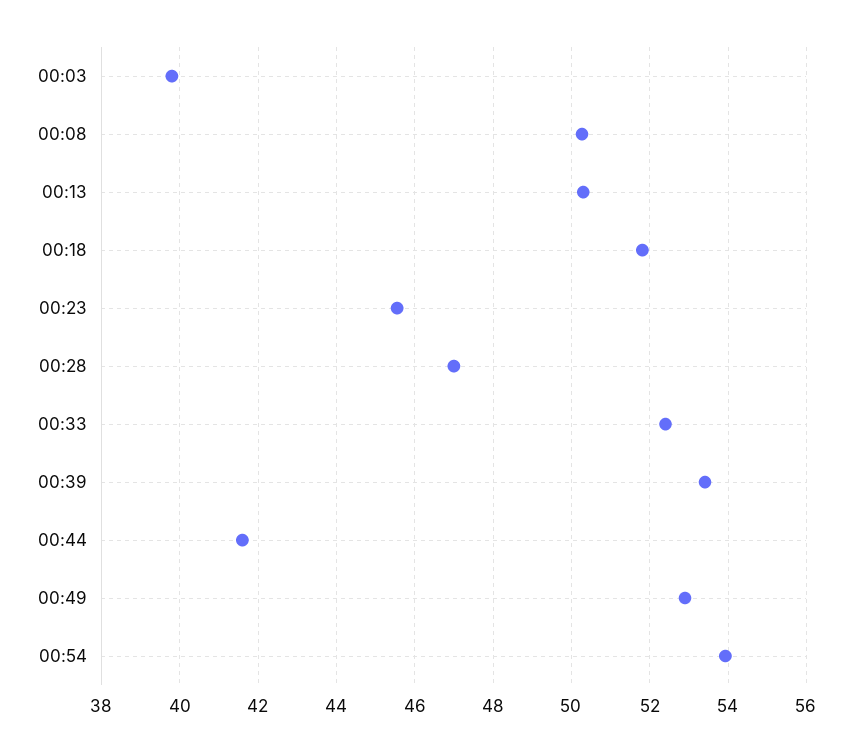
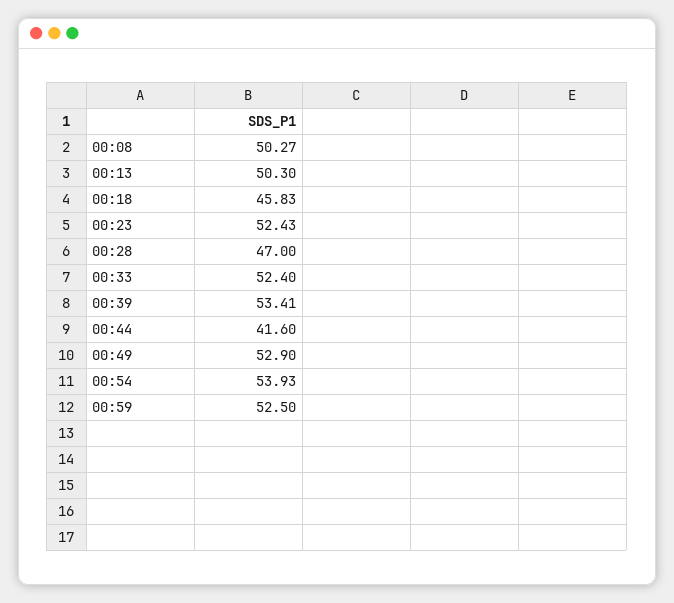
00:03: 39.8 -> none
00:18: 51.8 -> 45.83
00:23: 45.6 -> 52.43
00:59: none -> 52.5

